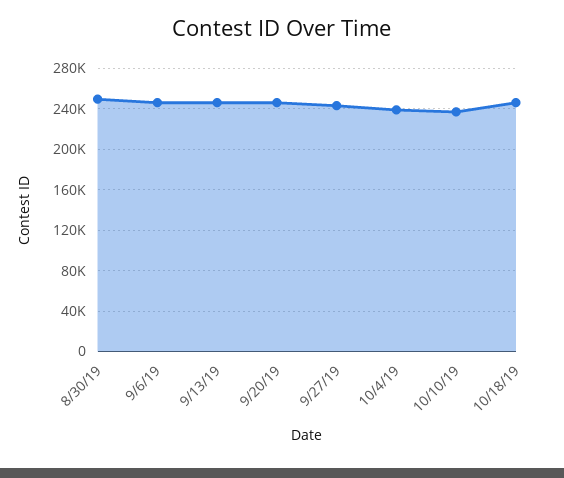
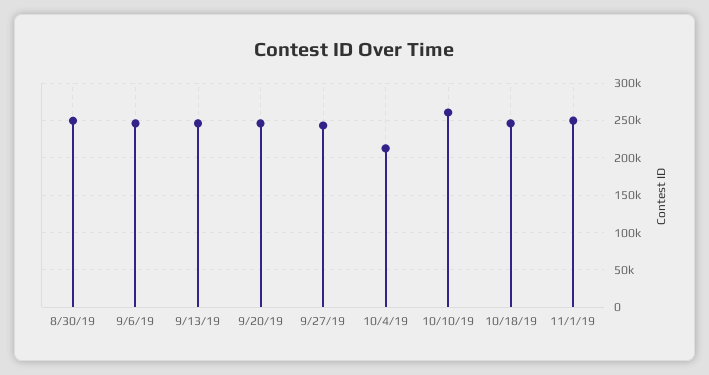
10/4/19: 240000 -> 210000
10/10/19: 240000 -> 260000
11/1/19: none -> 250000

